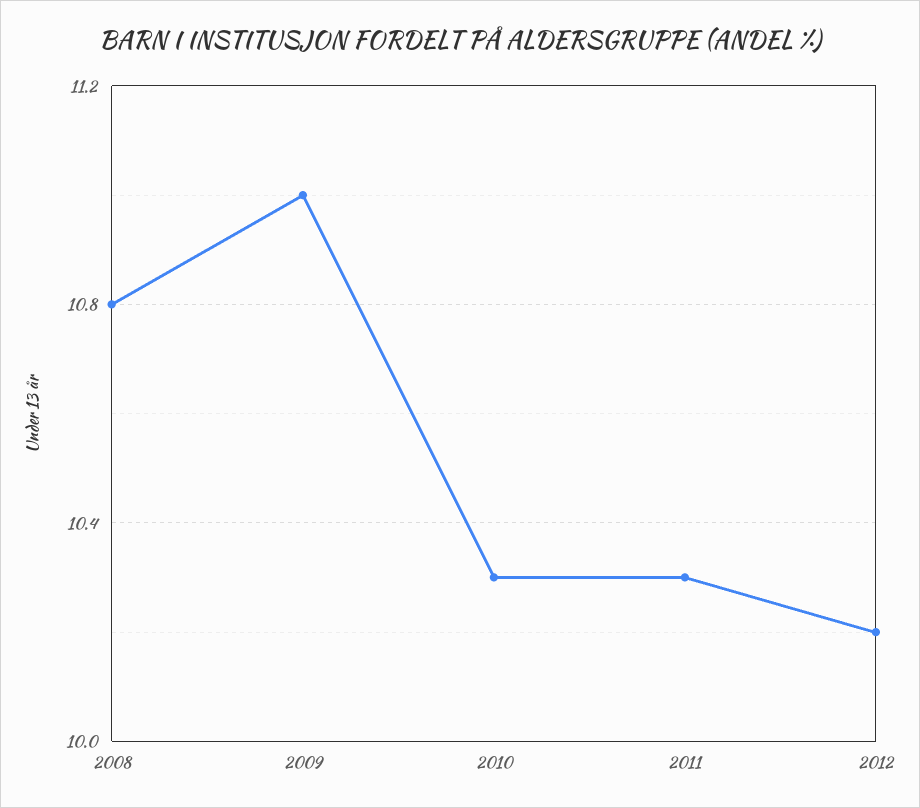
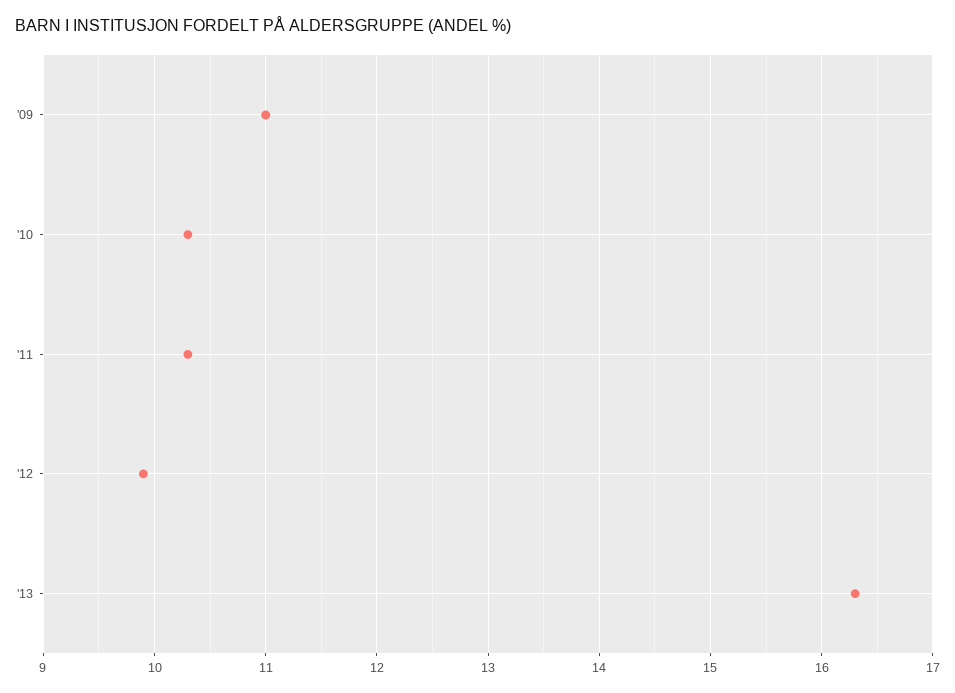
2008: 10.8 -> none
2012: 10.2 -> 9.9
'13: none -> 16.3

